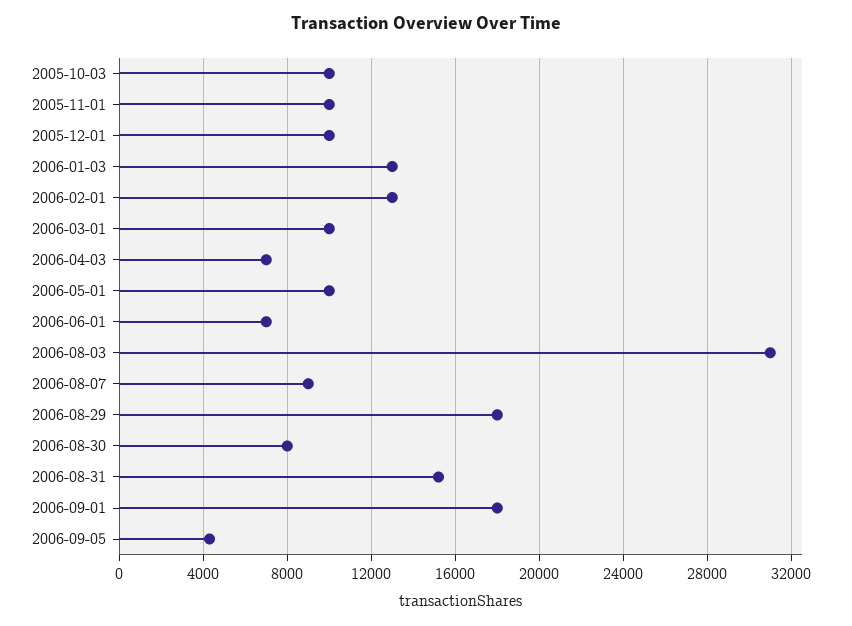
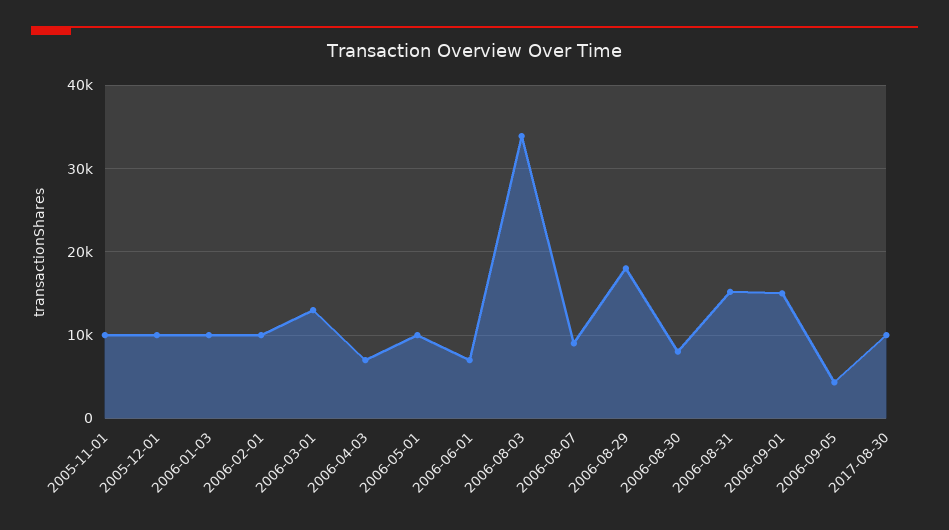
2005-10-03: 10000 -> none
2006-01-03: 13000 -> 10000
2006-02-01: 13000 -> 10000
2006-03-01: 10000 -> 13000
2006-08-03: 31000 -> 34000
2006-09-01: 18000 -> 15000
2017-08-30: none -> 10000

